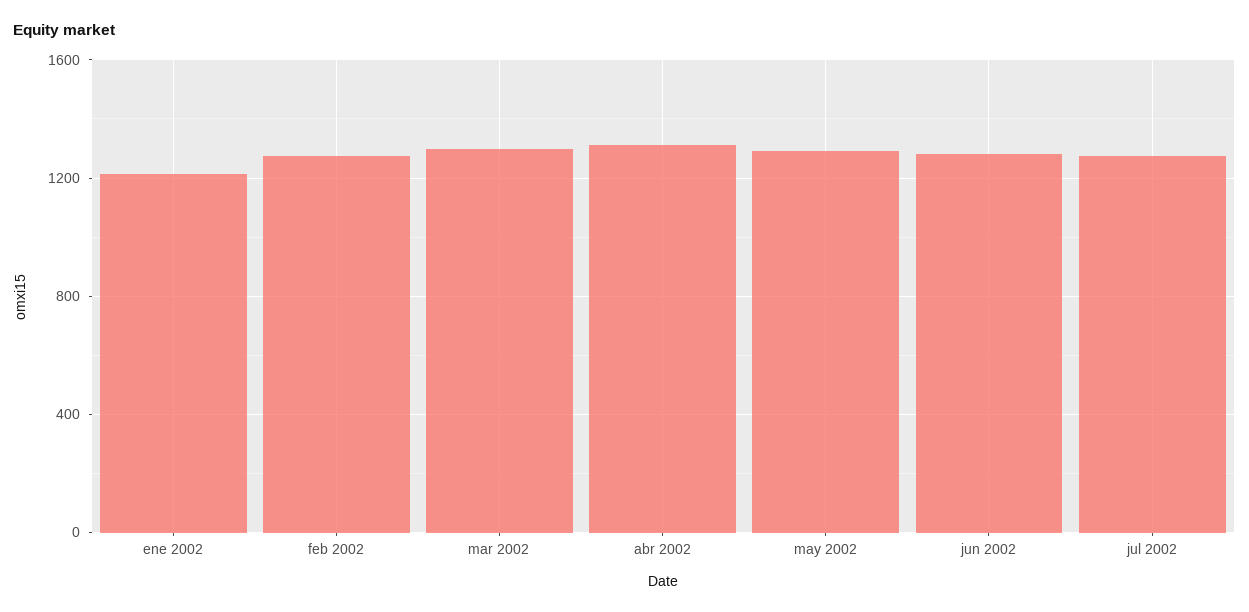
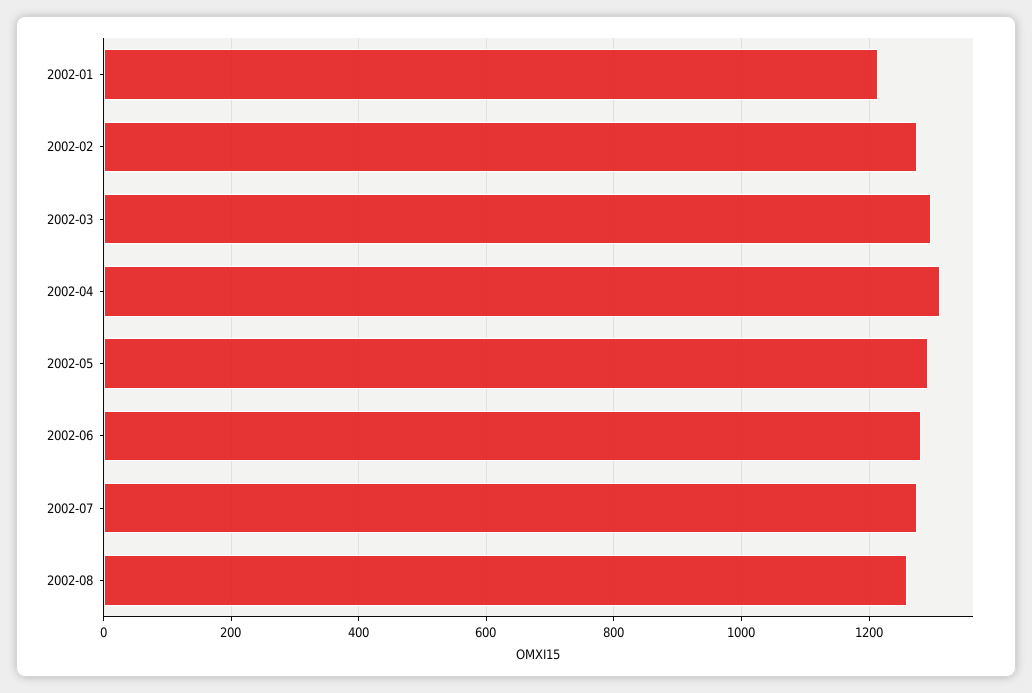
2002-08: none -> 1260

